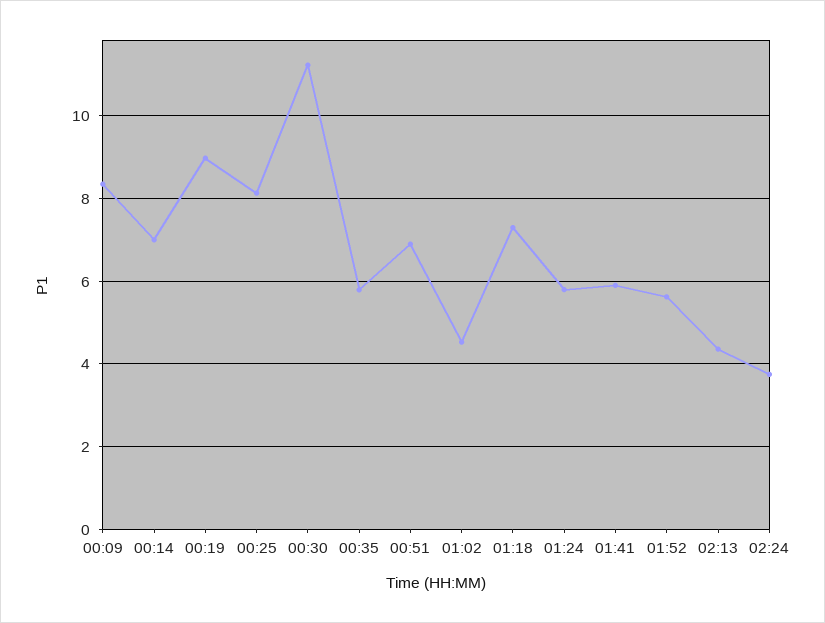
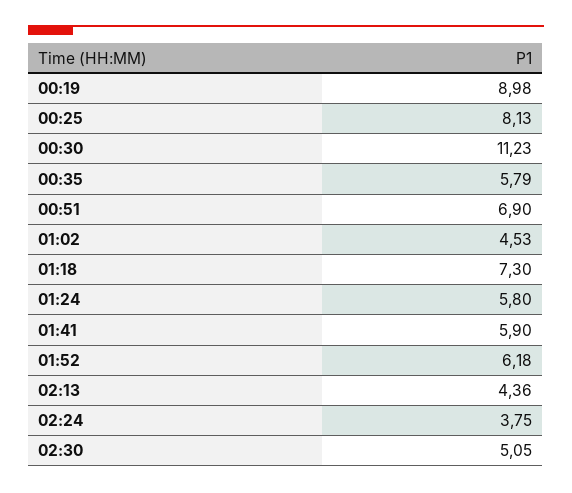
00:09: 8.4 -> none
00:14: 7 -> none
01:52: 5.6 -> 6.18
02:30: none -> 5.05

